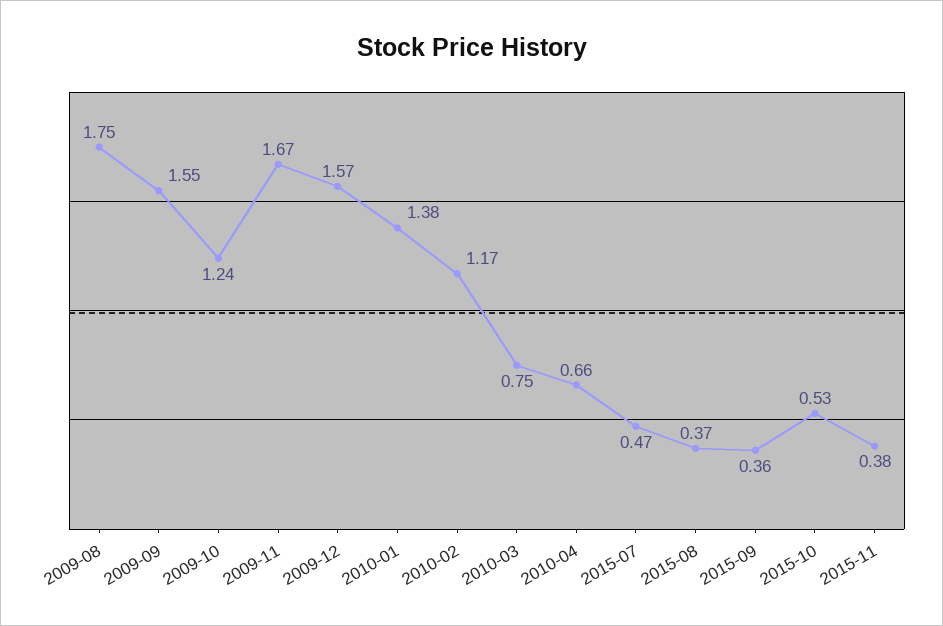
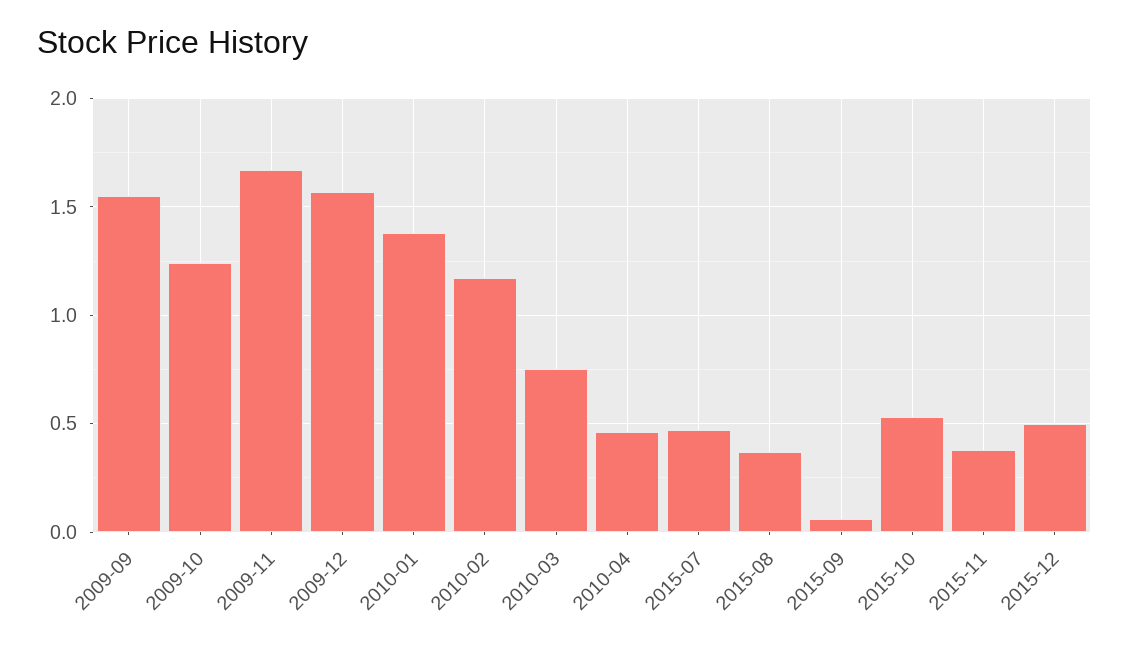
2009-08: 1.75 -> none
2010-04: 0.66 -> 0.45
2015-09: 0.36 -> 0.05
2015-12: none -> 0.5

